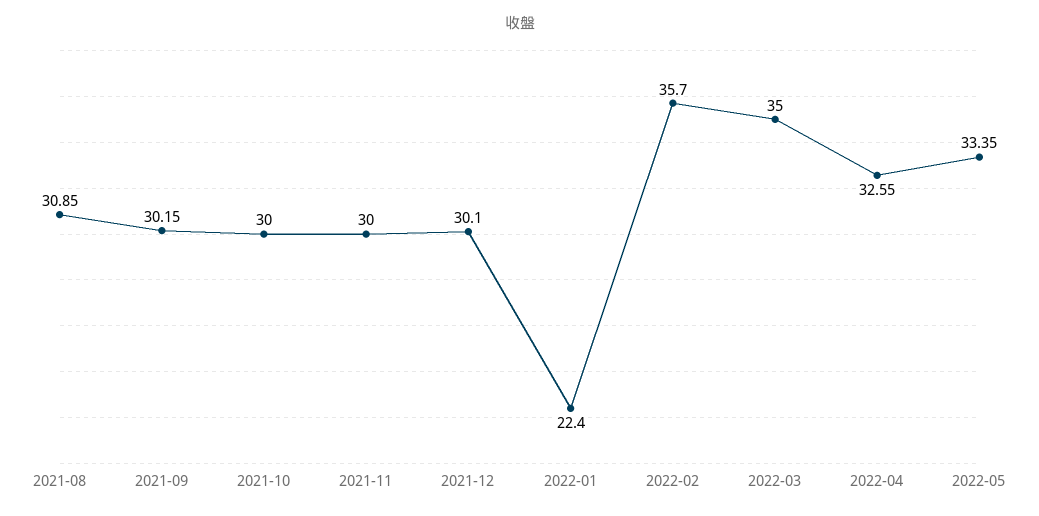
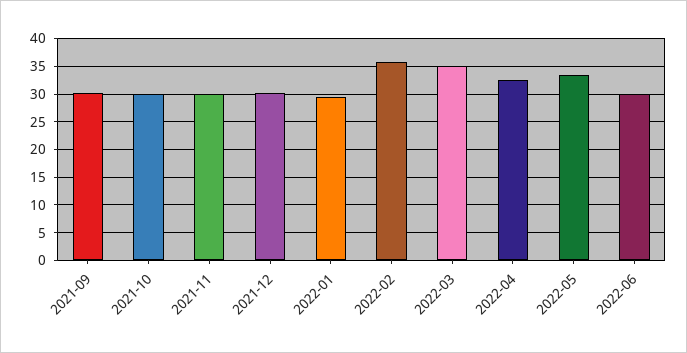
2021-08: 30.85 -> none
2022-01: 22.4 -> 30
2022-06: none -> 30

